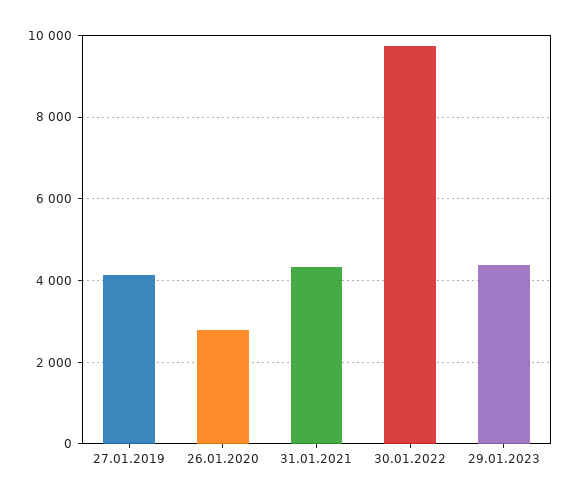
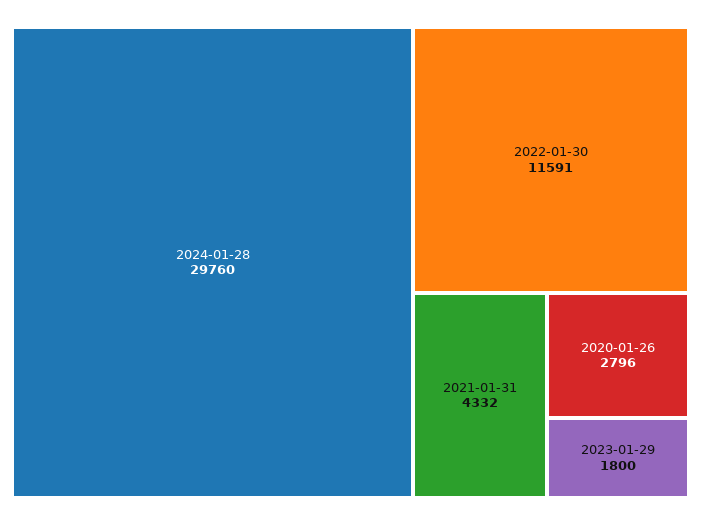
27.01.2019: 4200 -> none
30.01.2022: 9800 -> 11591
29.01.2023: 4400 -> 1800
2024-01-28: none -> 29760

